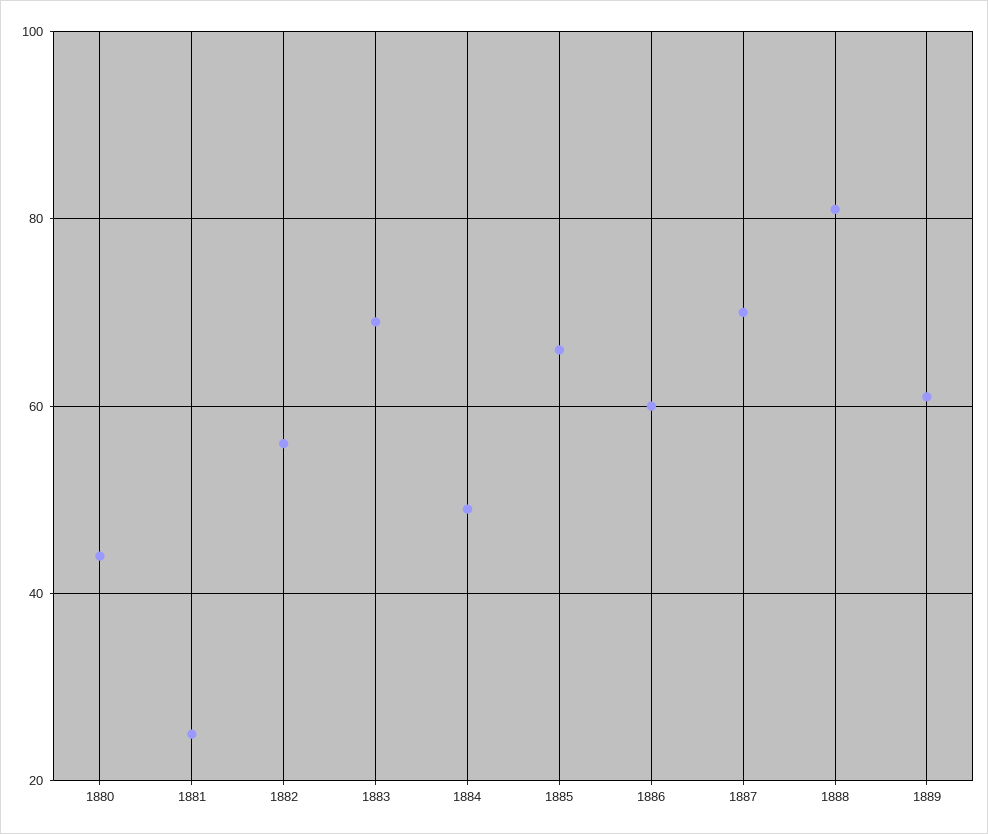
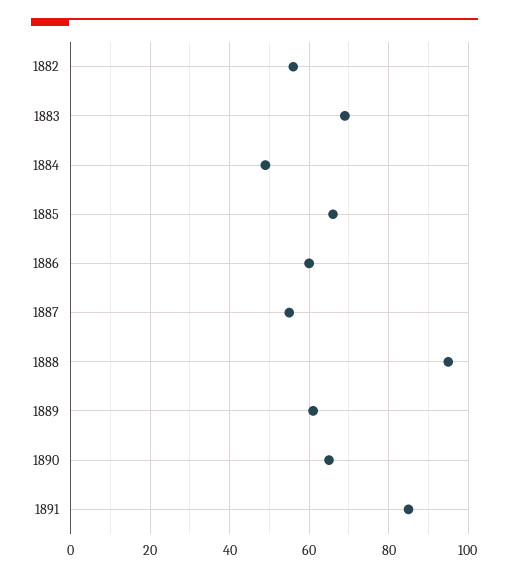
1880: 45 -> none
1881: 25 -> none
1887: 70 -> 55
1888: 80 -> 95
1890: none -> 65
1891: none -> 85

